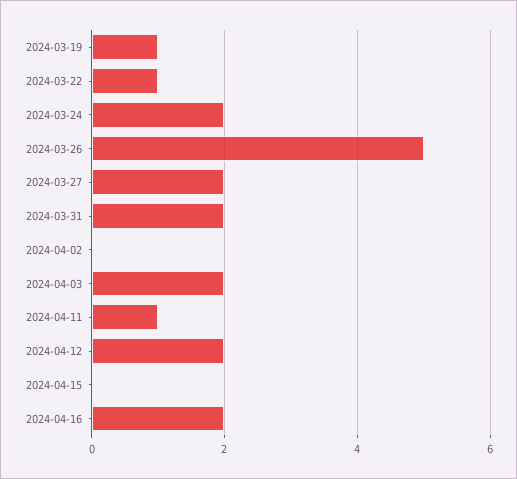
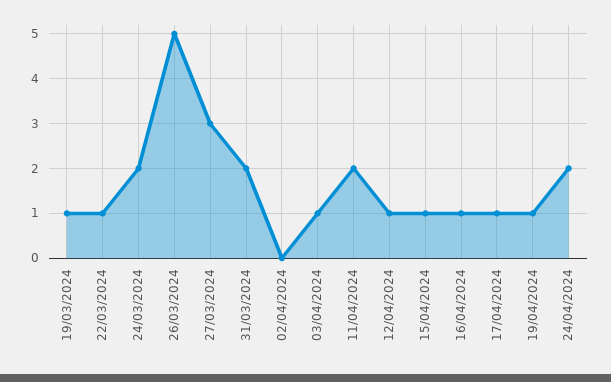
2024-03-27: 2 -> 3
2024-04-03: 2 -> 1
2024-04-11: 1 -> 2
2024-04-12: 2 -> 1
2024-04-15: 0 -> 1
2024-04-16: 2 -> 1
17/04/2024: none -> 1
19/04/2024: none -> 1
24/04/2024: none -> 2

